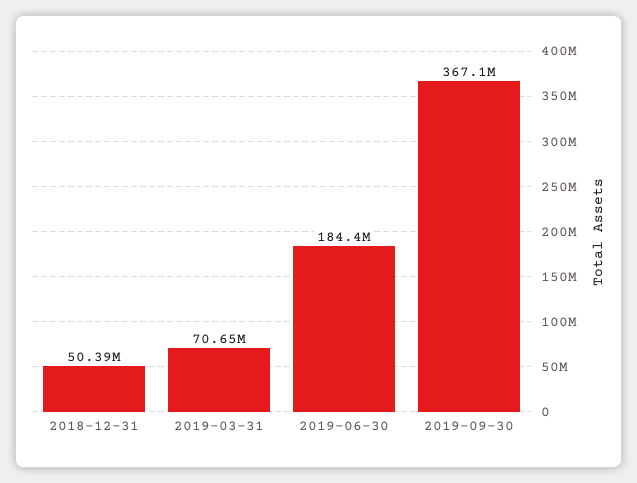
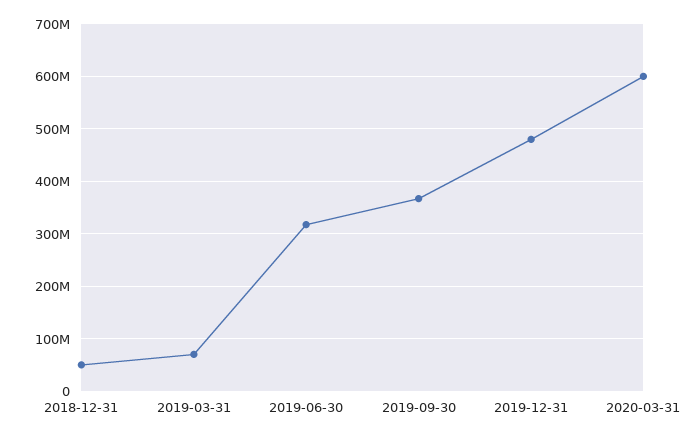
2019-06-30: 184400000 -> 320000000
2019-12-31: none -> 480000000
2020-03-31: none -> 600000000

